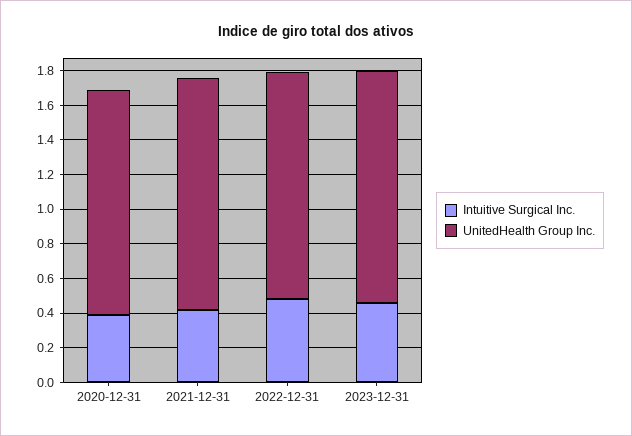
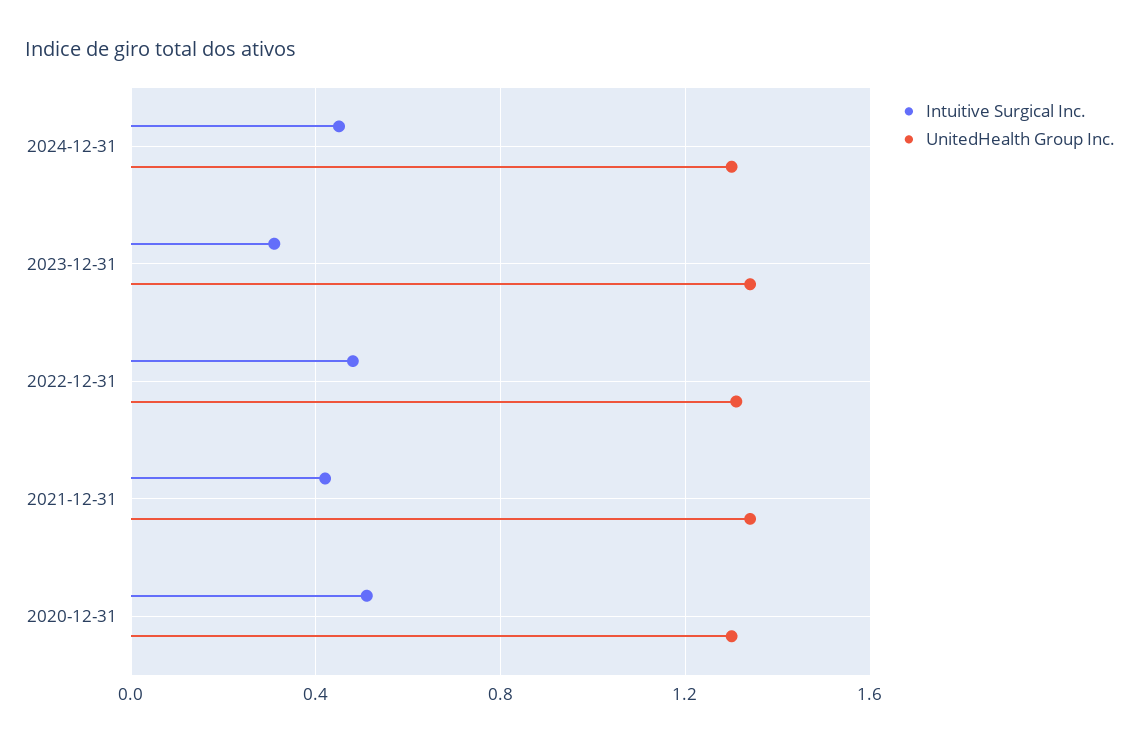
Intuitive Surgical Inc., 2020-12-31: 0.4 -> 0.5
Intuitive Surgical Inc., 2023-12-31: 0.45 -> 0.3
Intuitive Surgical Inc., 2024-12-31: none -> 0.45
UnitedHealth Group Inc., 2024-12-31: none -> 1.3

